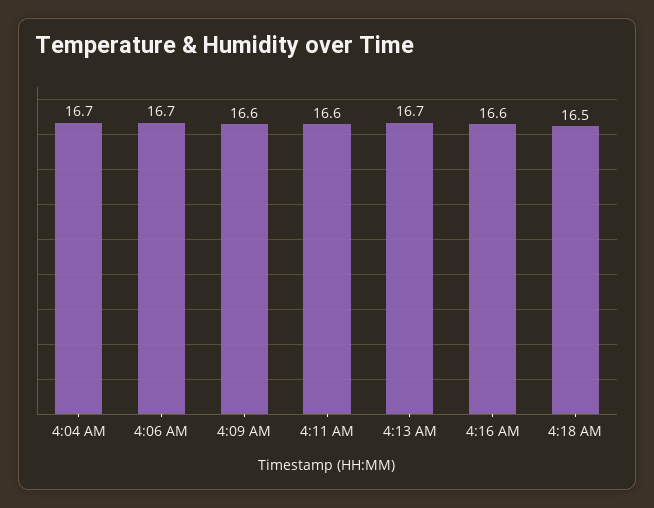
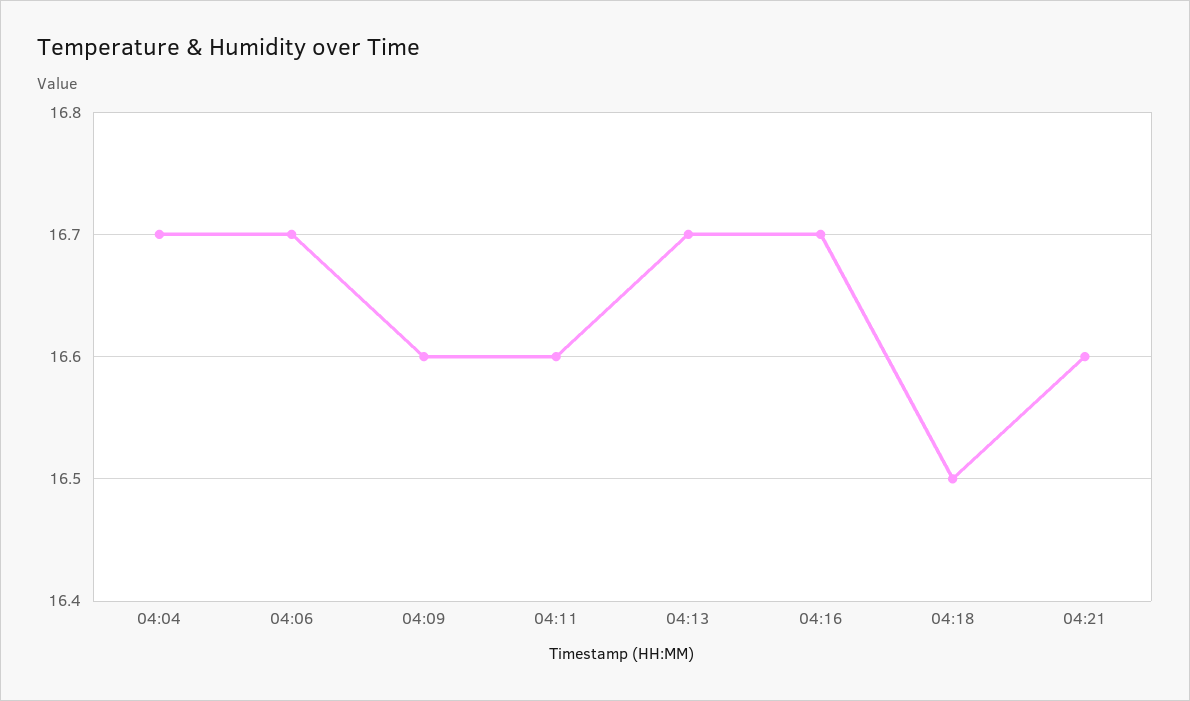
4:16 AM: 16.6 -> 16.7
04:21: none -> 16.6

